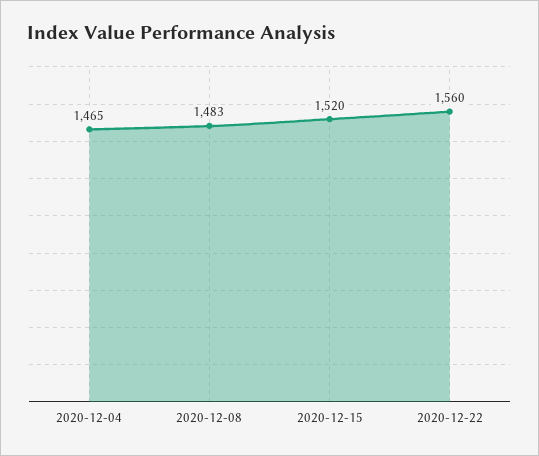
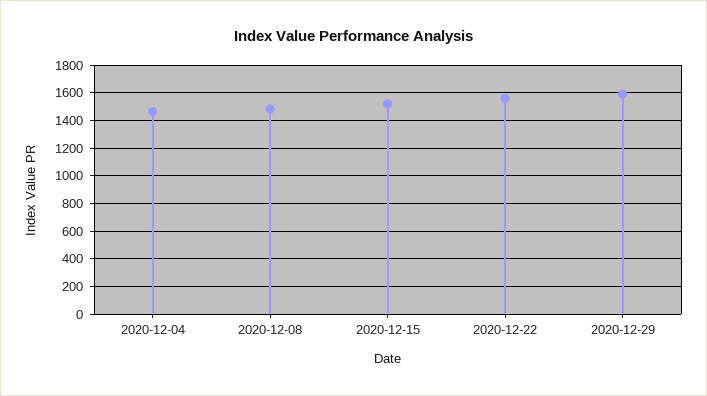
2020-12-29: none -> 1600

